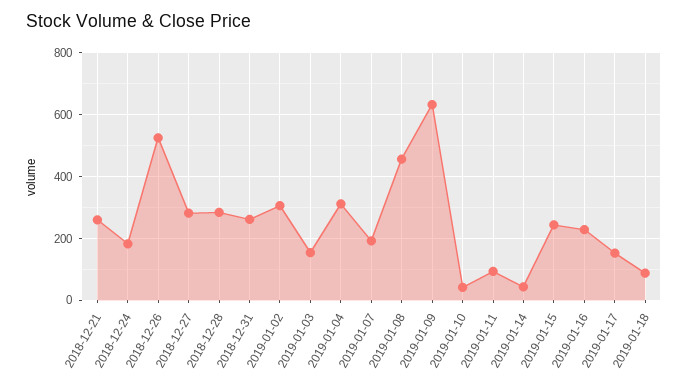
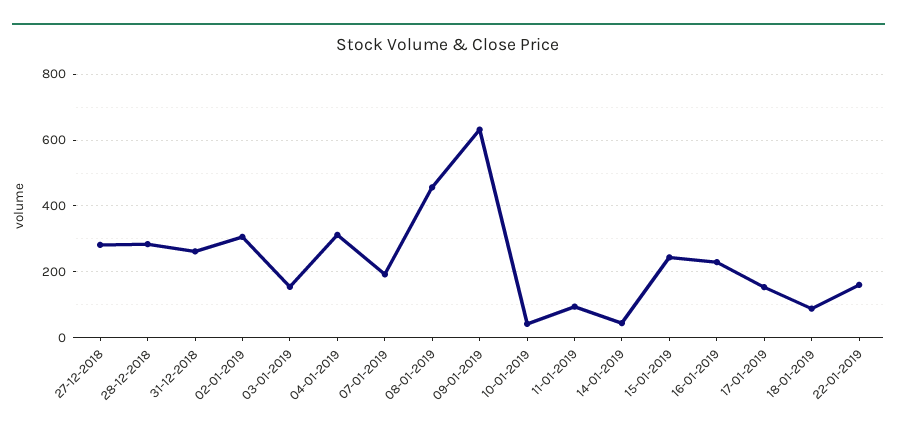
2018-12-21: 260 -> none
2018-12-24: 180 -> none
2018-12-26: 520 -> none
22-01-2019: none -> 160

